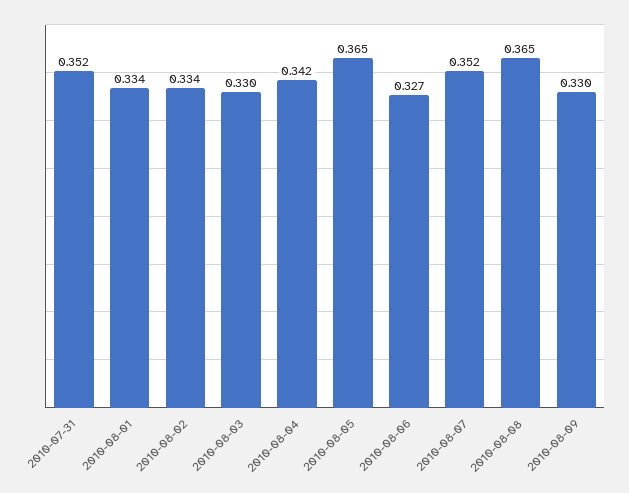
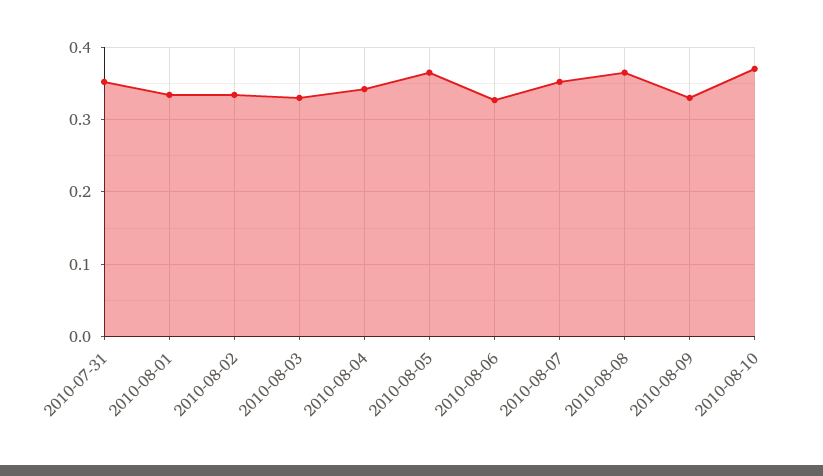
2010-08-10: none -> 0.37

